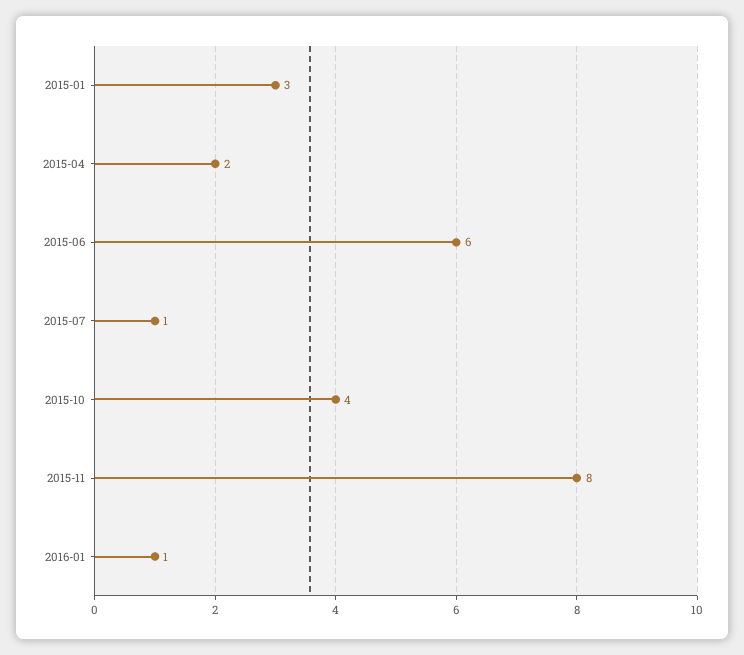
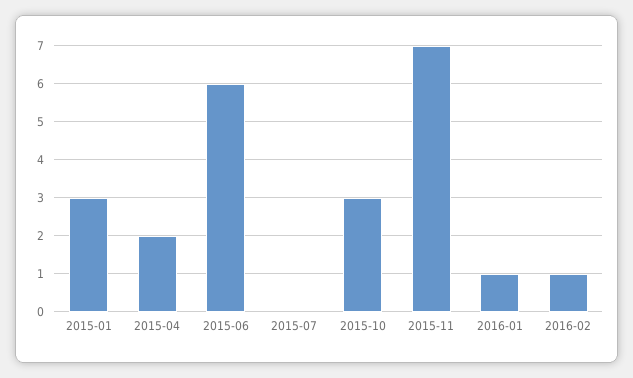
2015-07: 1 -> 0
2015-10: 4 -> 3
2015-11: 8 -> 7
2016-02: none -> 1

